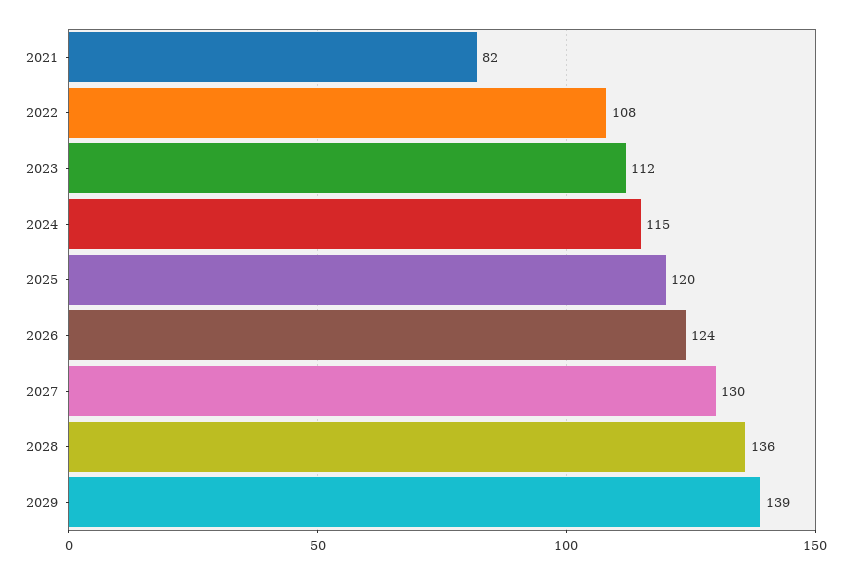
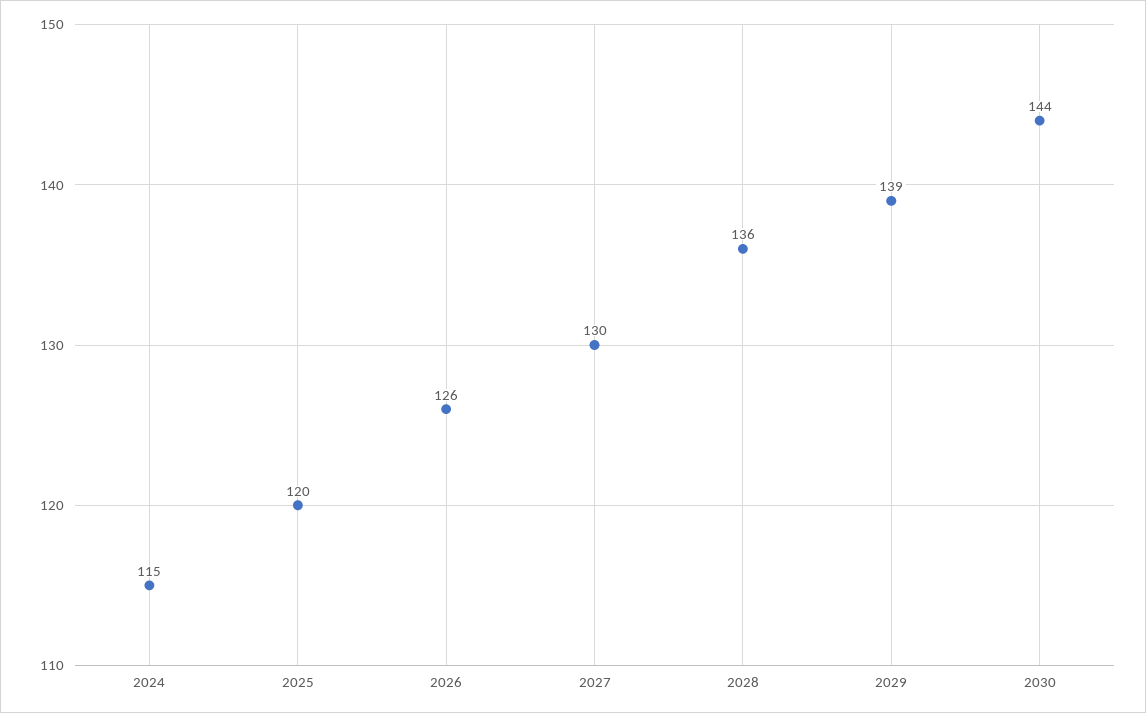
2021: 82 -> none
2022: 108 -> none
2023: 112 -> none
2026: 124 -> 126
2030: none -> 144

